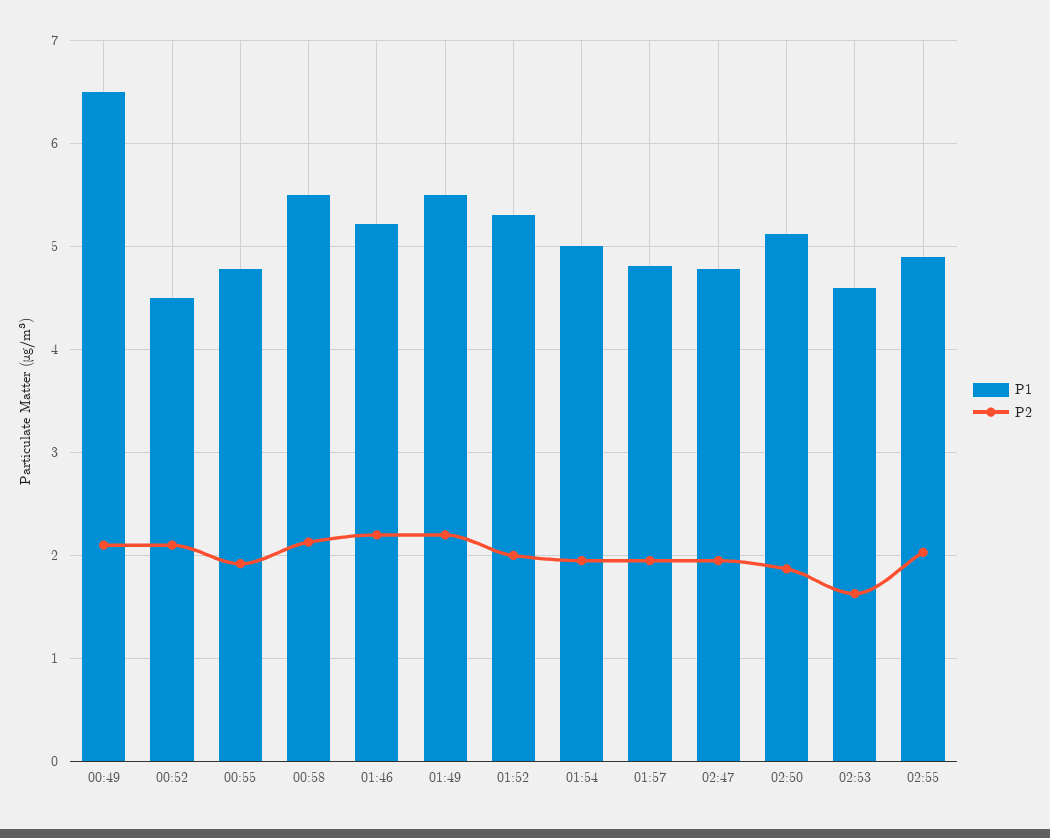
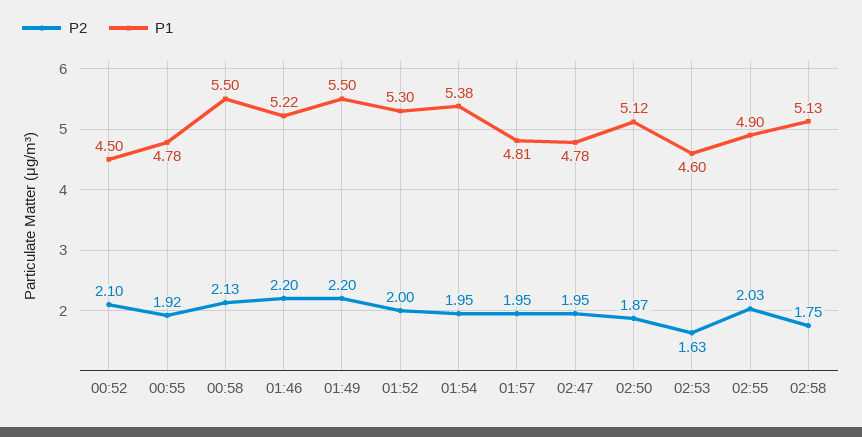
P1, 00:49: 6.5 -> none
P2, 00:49: 2.1 -> none
P1, 01:54: 5 -> 5.38
P2, 02:58: none -> 1.75
P1, 02:58: none -> 5.13

